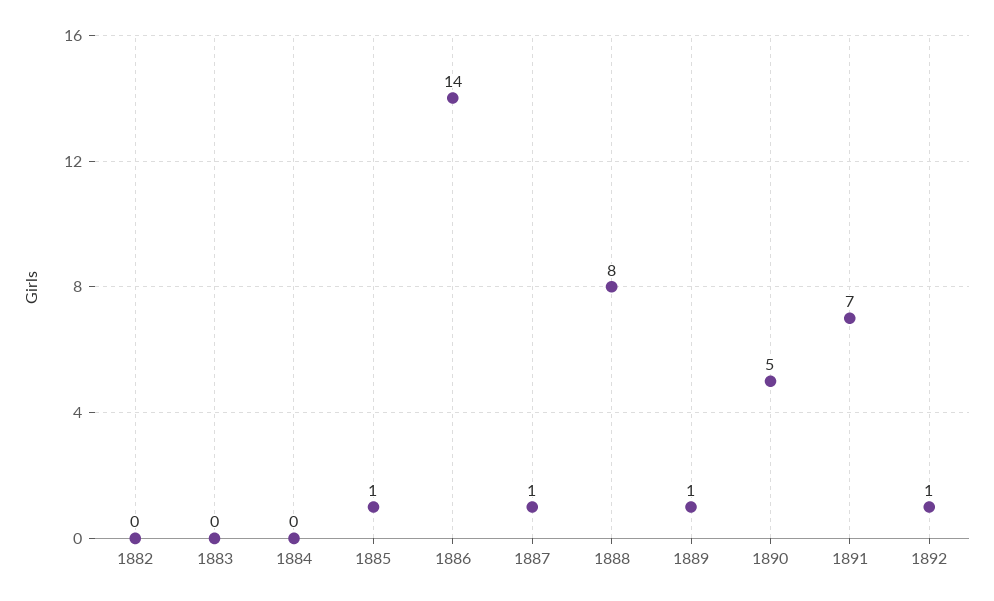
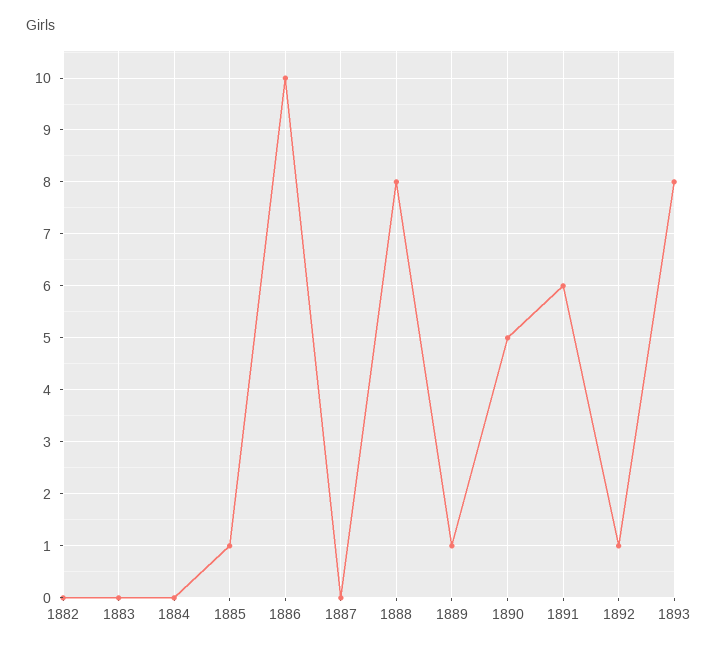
1886: 14 -> 10
1887: 1 -> 0
1891: 7 -> 6
1893: none -> 8

